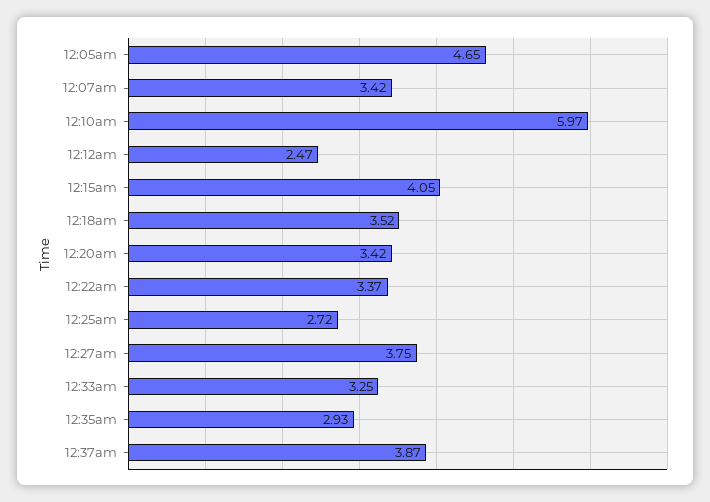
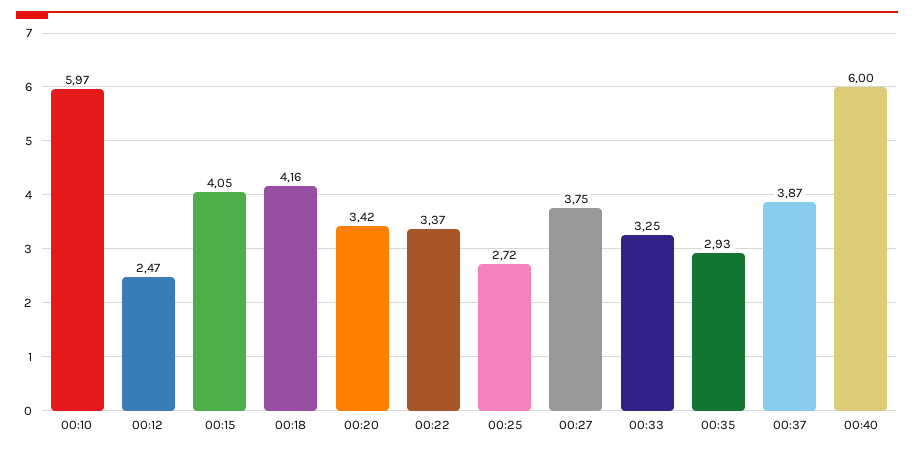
12:05am: 4.65 -> none
12:07am: 3.42 -> none
12:18am: 3.52 -> 4.16
00:40: none -> 6

